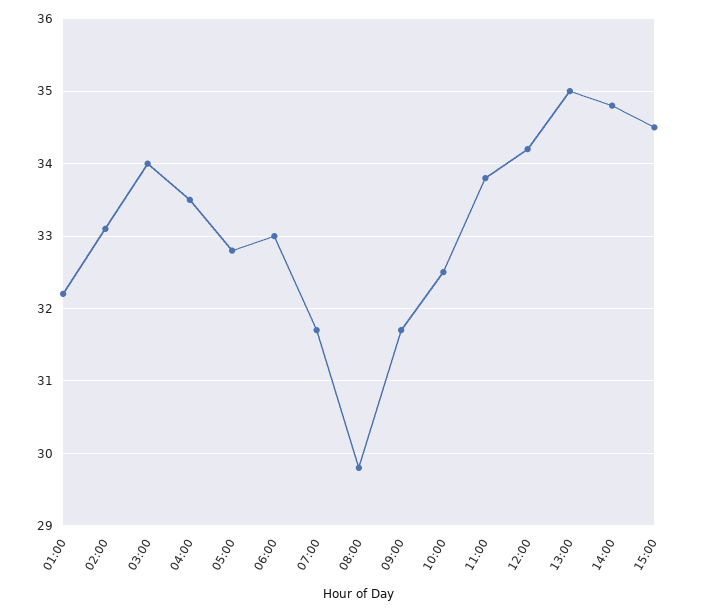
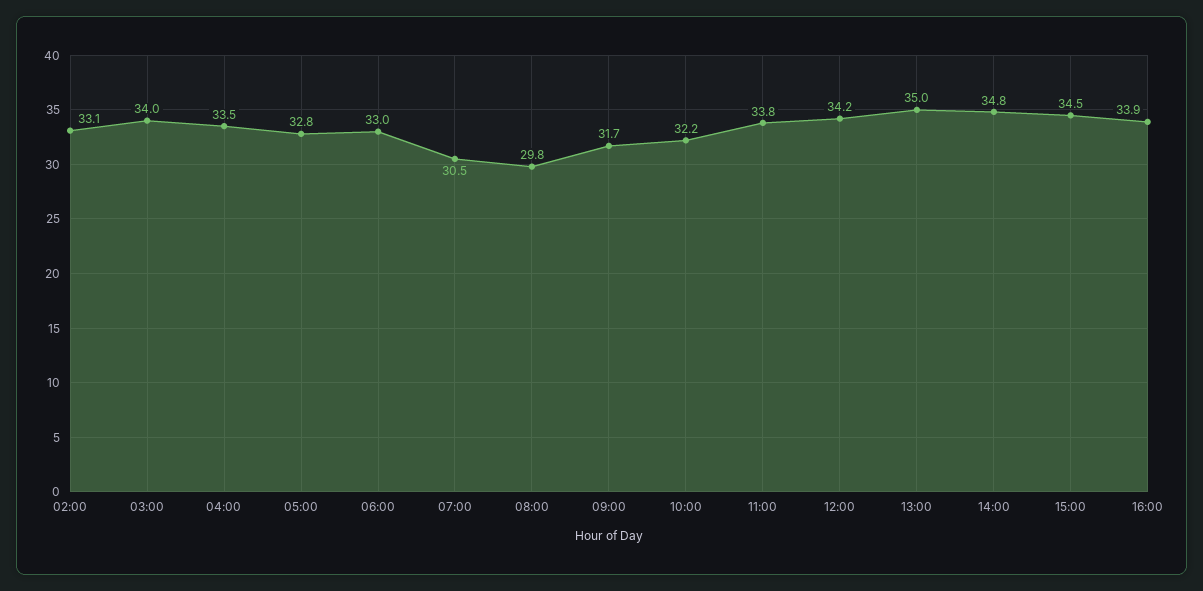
01:00: 32.2 -> none
07:00: 31.7 -> 30.5
10:00: 32.5 -> 32.2
16:00: none -> 33.9

